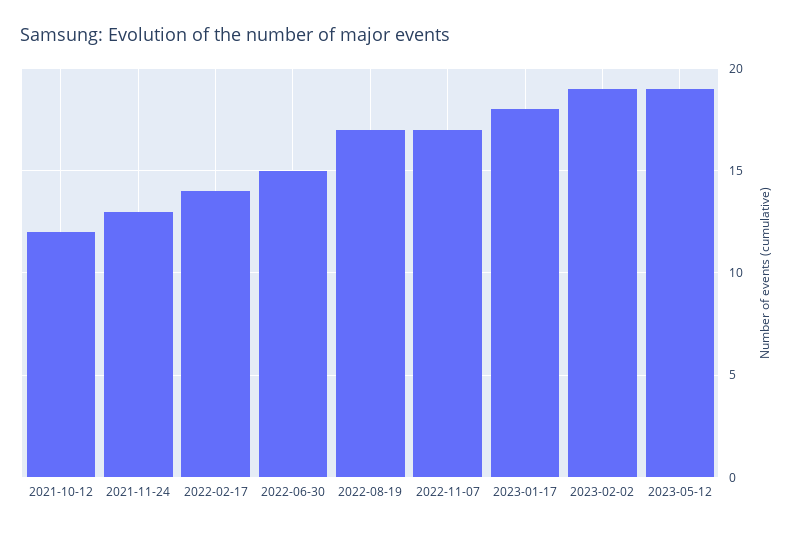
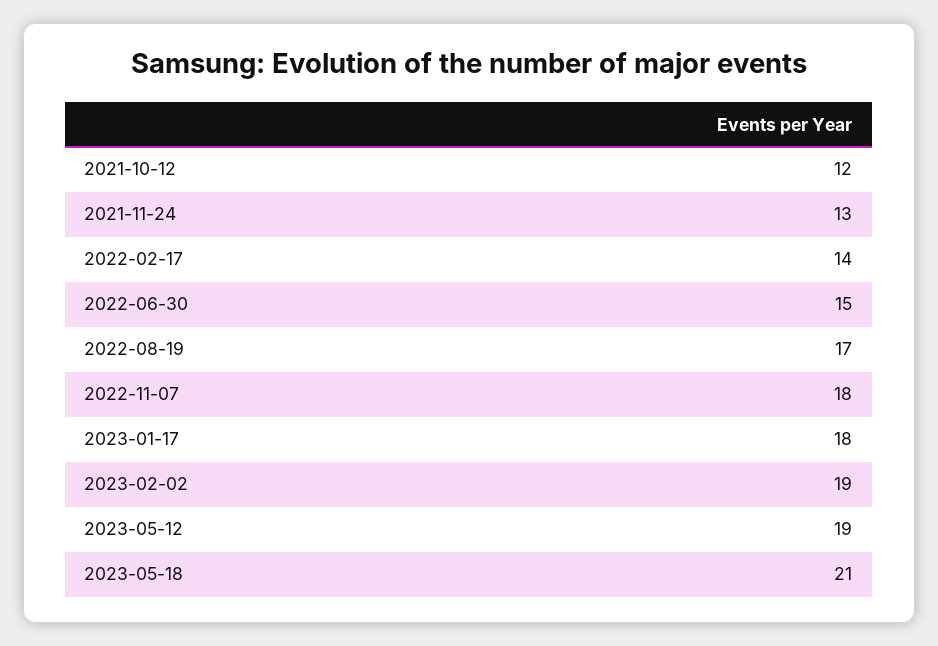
2022-11-07: 17 -> 18
2023-05-18: none -> 21

